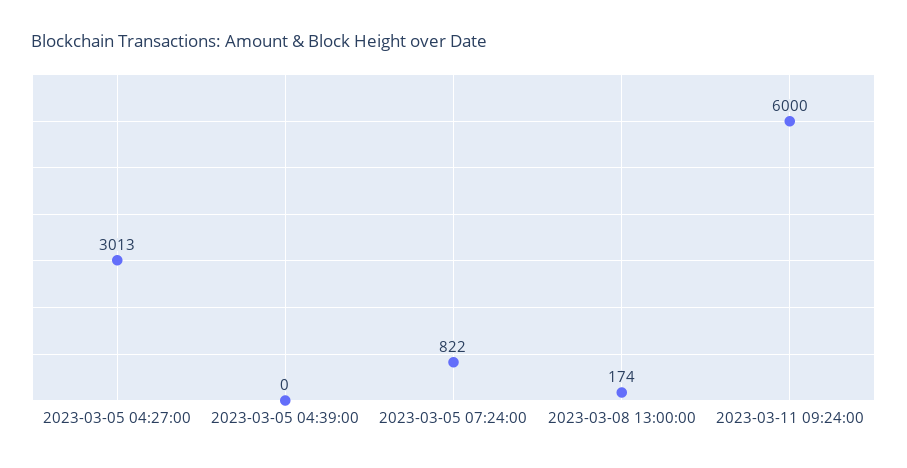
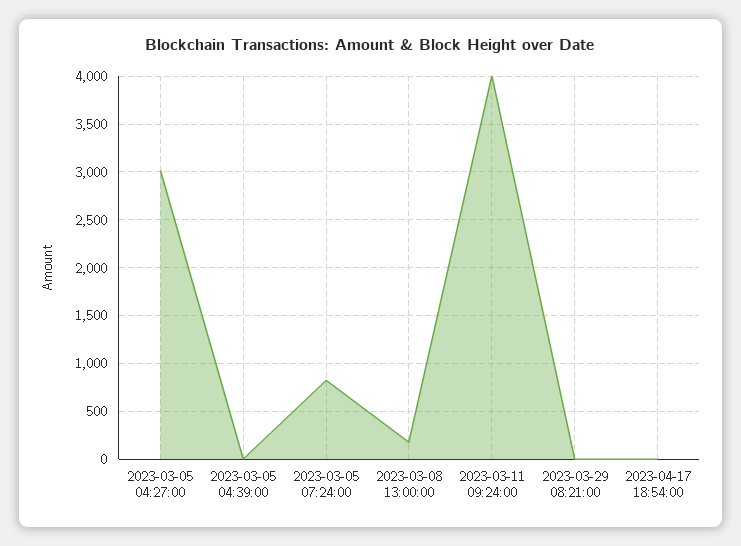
2023-03-11 09:24:00: 6000 -> 4000
2023-03-29 08:21:00: none -> 0
2023-04-17 18:54:00: none -> 0

